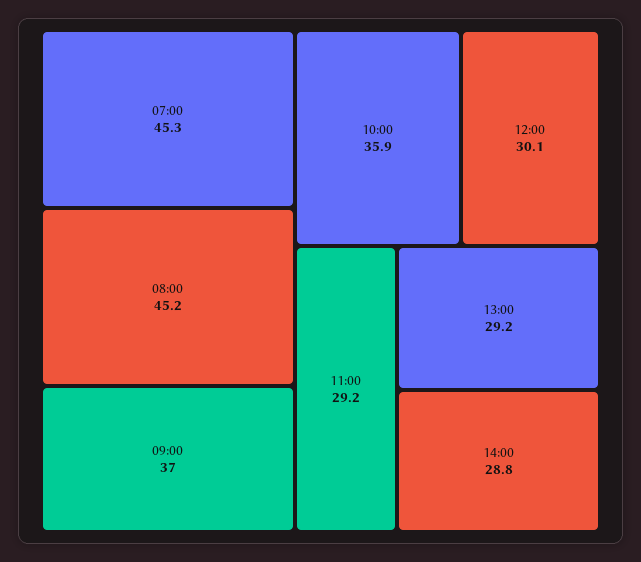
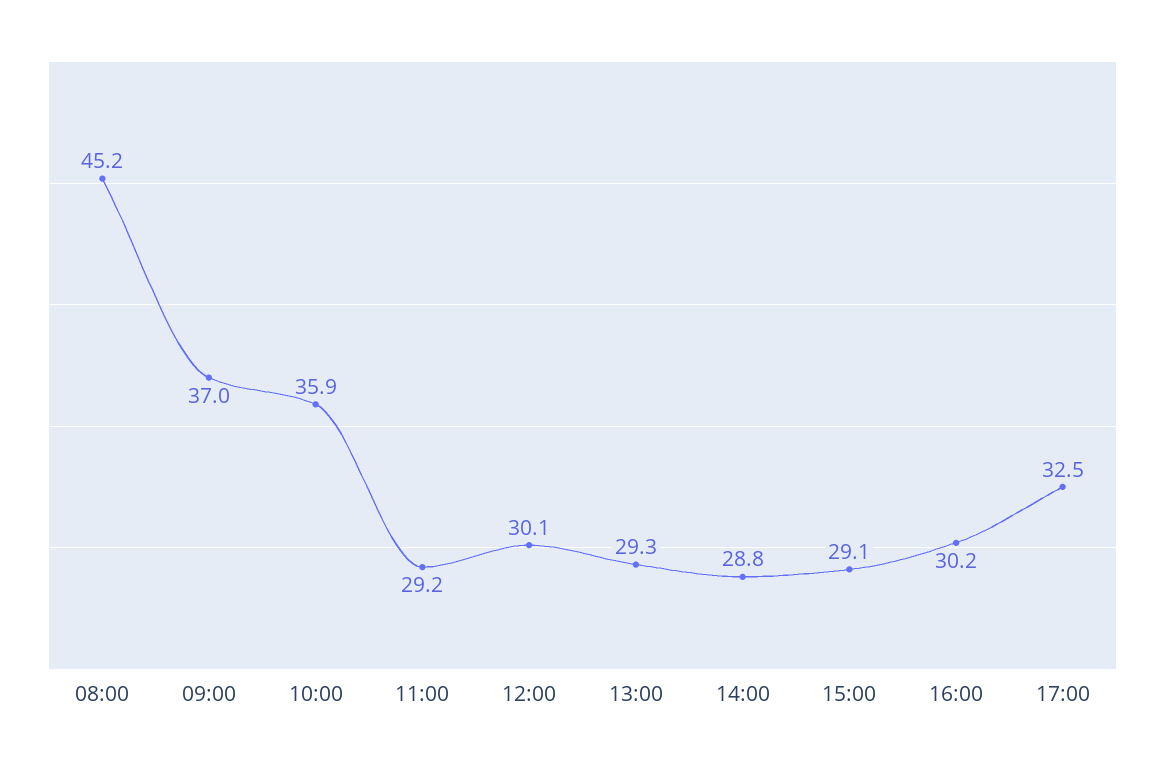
07:00: 45.3 -> none
13:00: 29.2 -> 29.3
15:00: none -> 29.1
16:00: none -> 30.2
17:00: none -> 32.5

